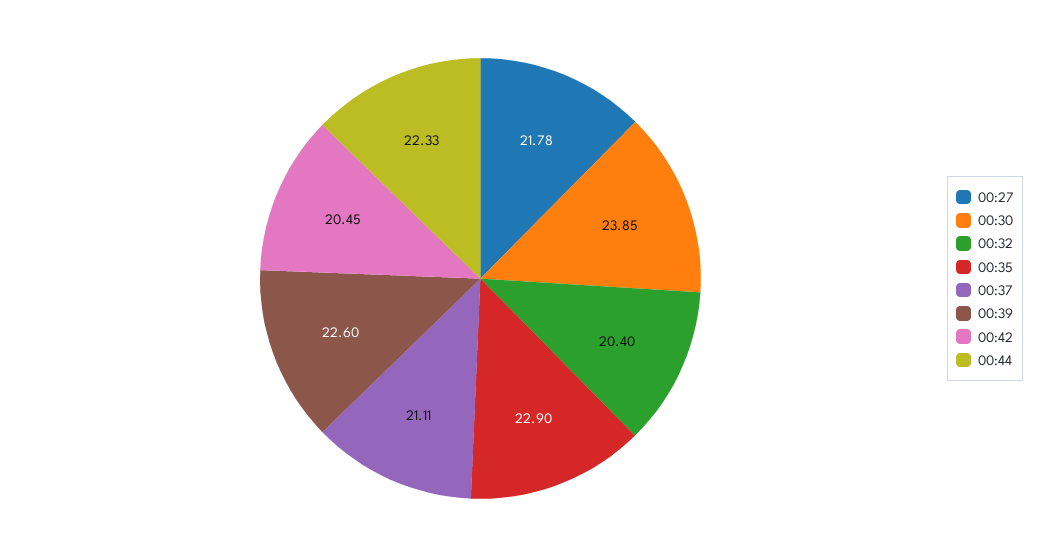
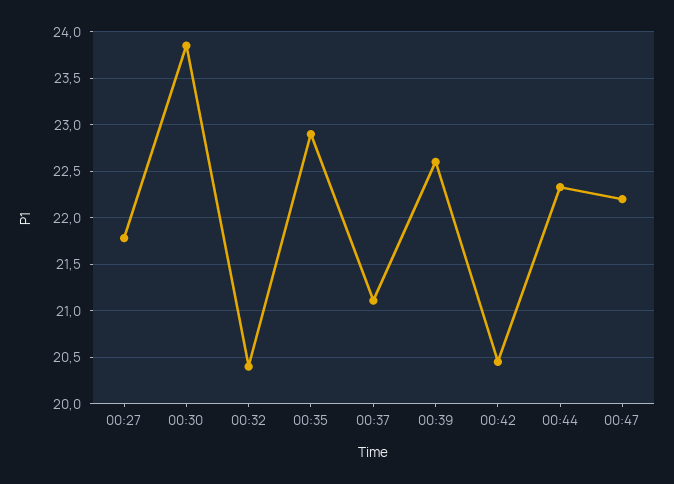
00:47: none -> 22.2

